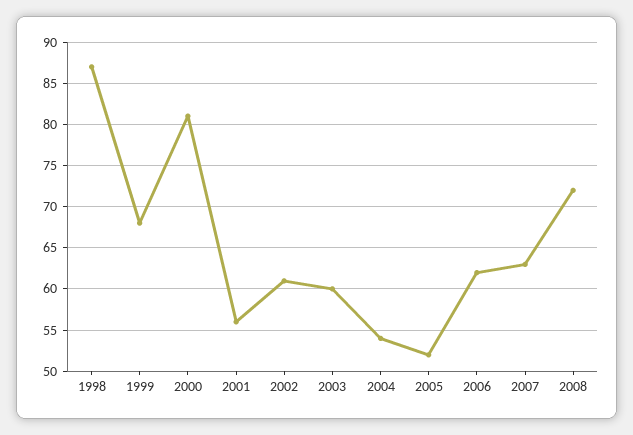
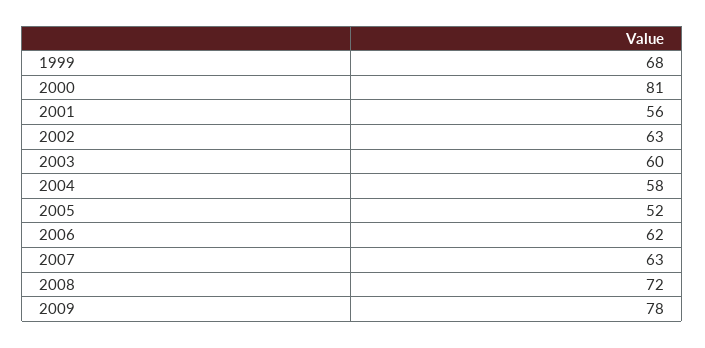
1998: 87 -> none
2002: 61 -> 63
2004: 54 -> 58
2009: none -> 78

